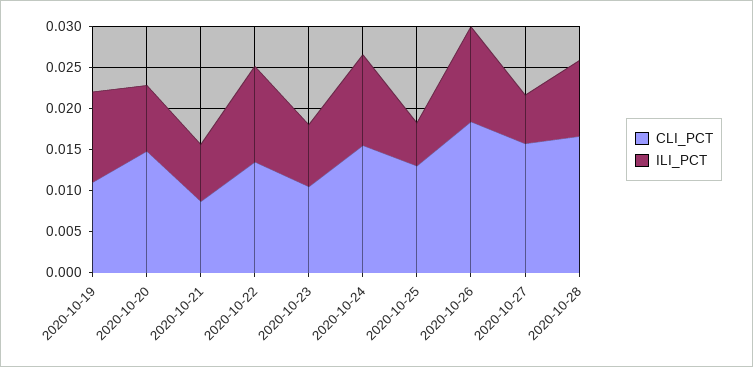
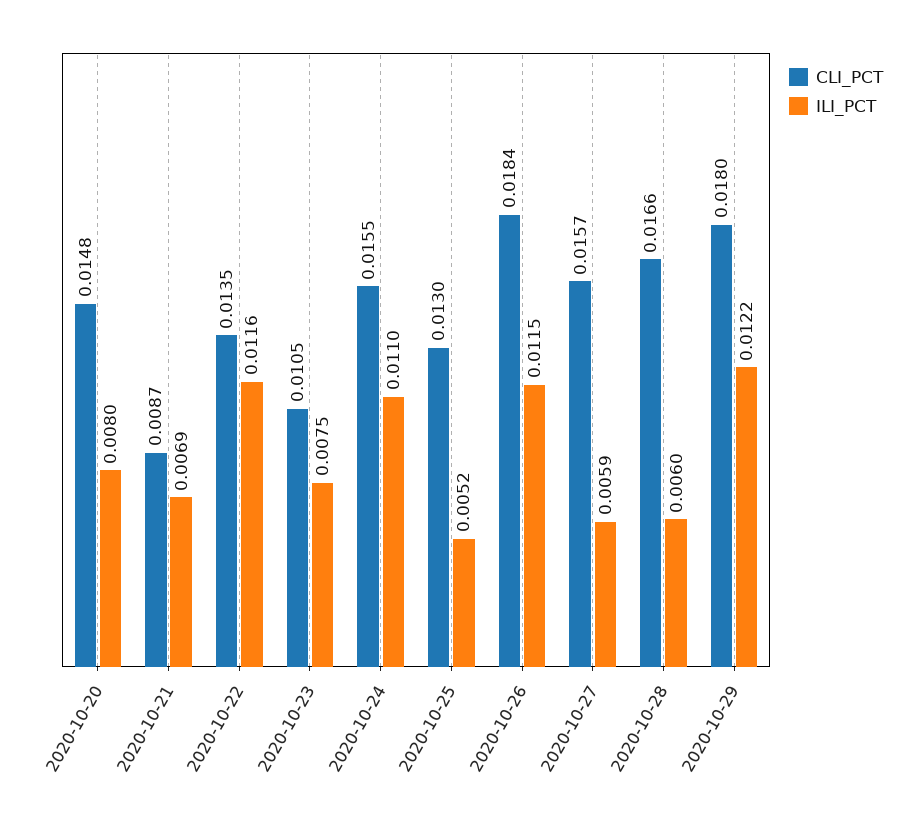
CLI_PCT, 2020-10-19: 0.011 -> none
ILI_PCT, 2020-10-19: 0.011 -> none
ILI_PCT, 2020-10-28: 0.009 -> 0.006
CLI_PCT, 2020-10-29: none -> 0.018
ILI_PCT, 2020-10-29: none -> 0.0122

